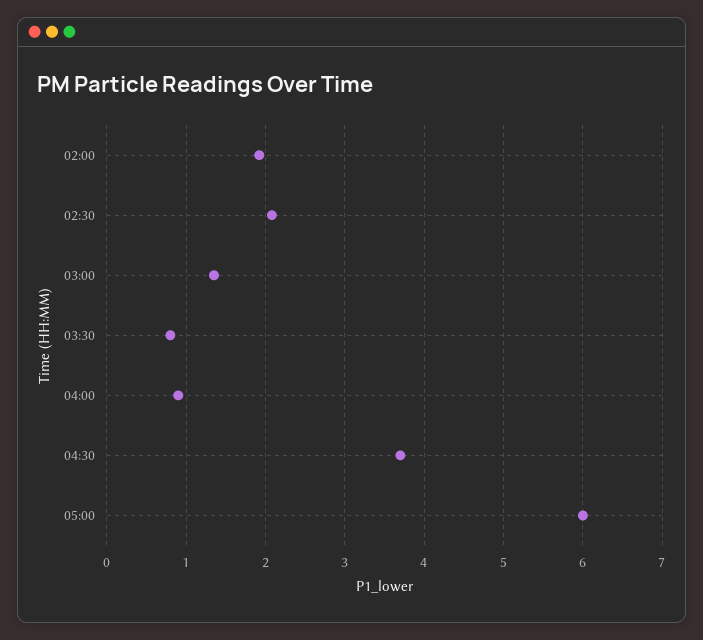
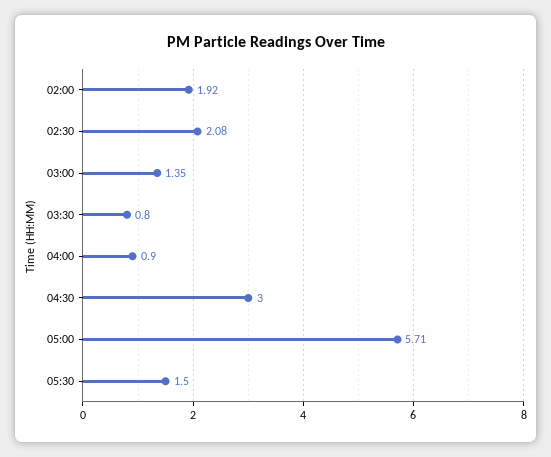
04:30: 3.7 -> 3
05:00: 6 -> 5.71
05:30: none -> 1.5

